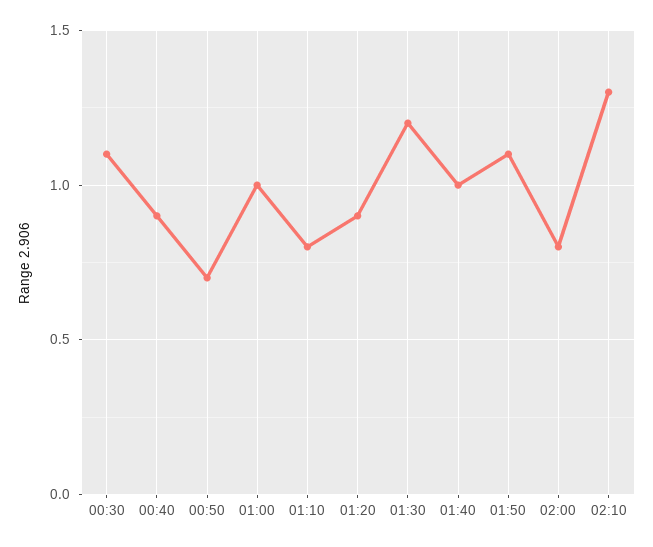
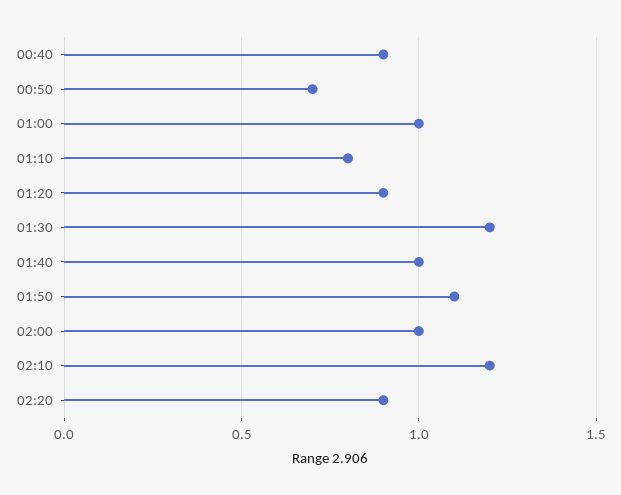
00:30: 1.1 -> none
02:00: 0.8 -> 1
02:10: 1.3 -> 1.2
02:20: none -> 0.9

